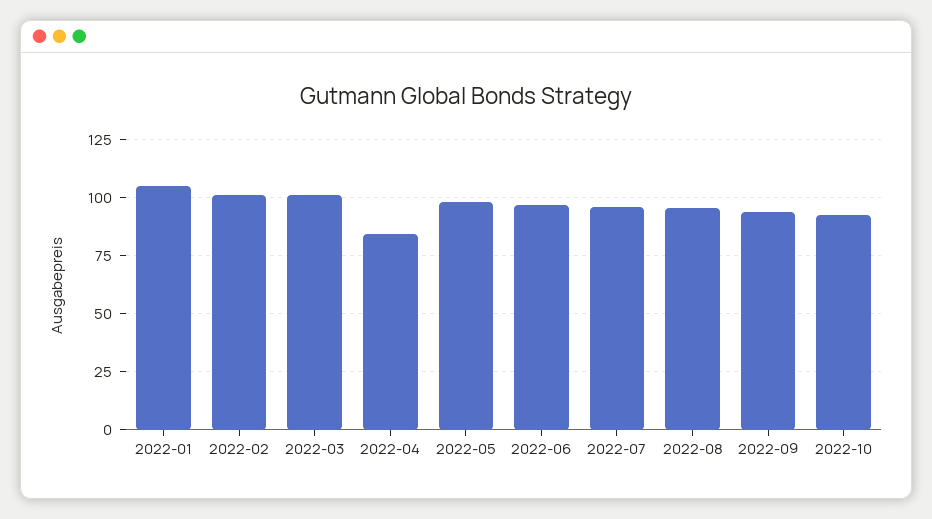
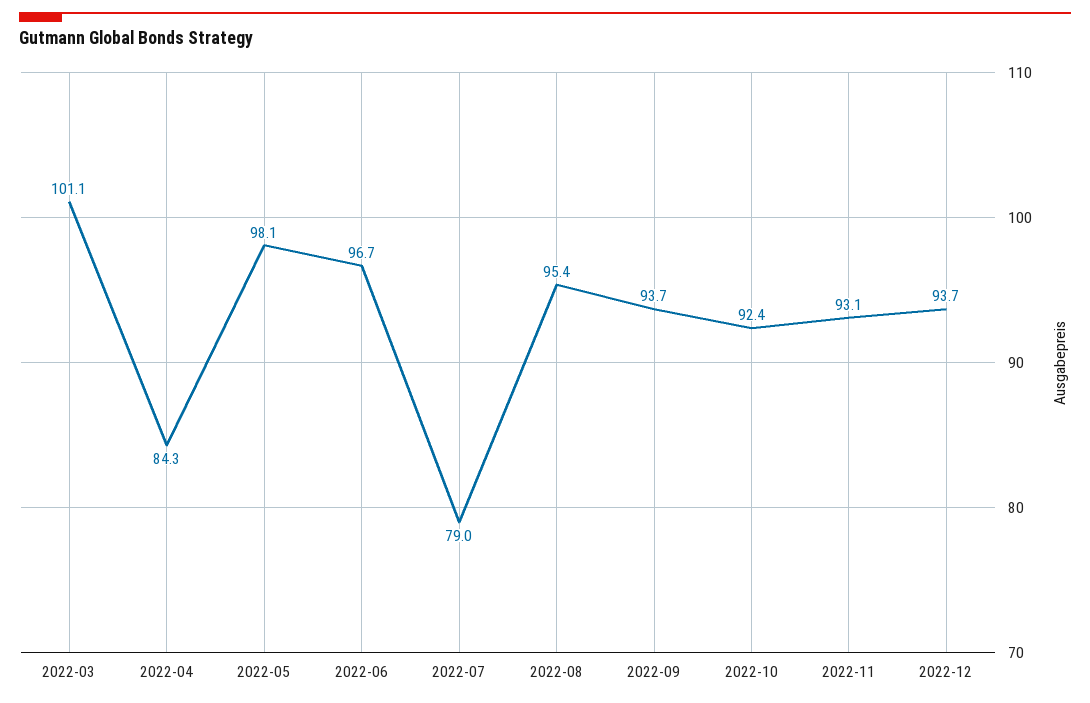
2022-01: 105 -> none
2022-02: 100 -> none
2022-07: 95 -> 79
2022-11: none -> 93.1
2022-12: none -> 93.7

